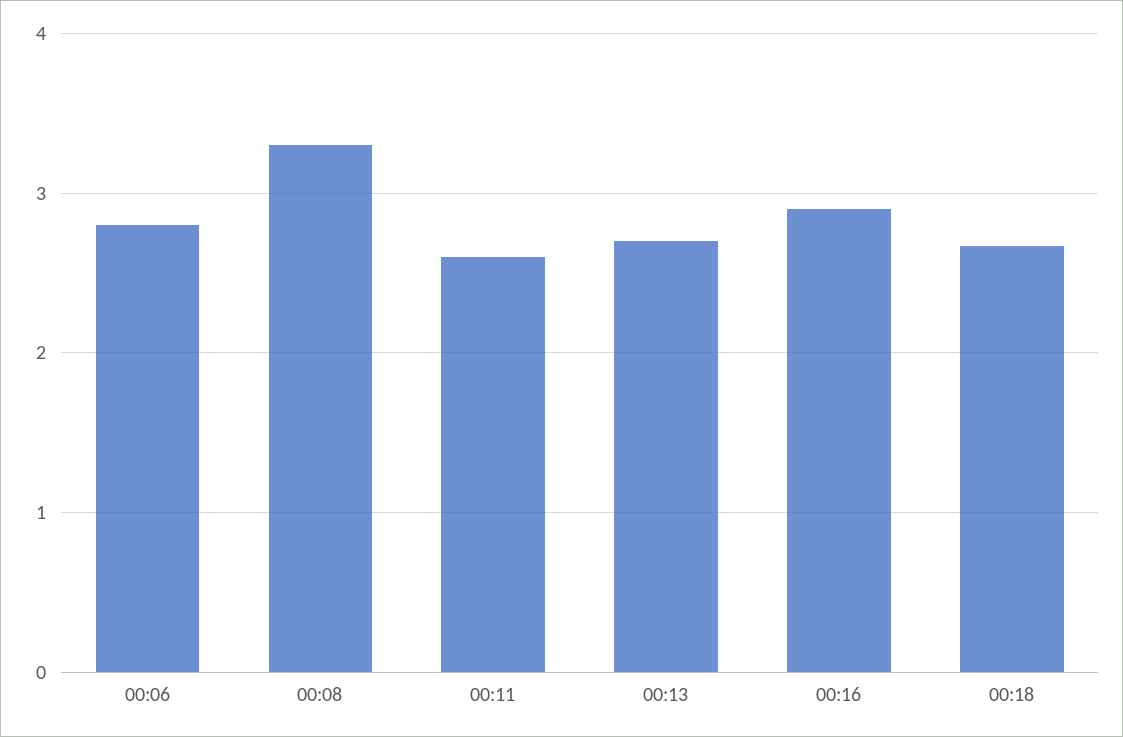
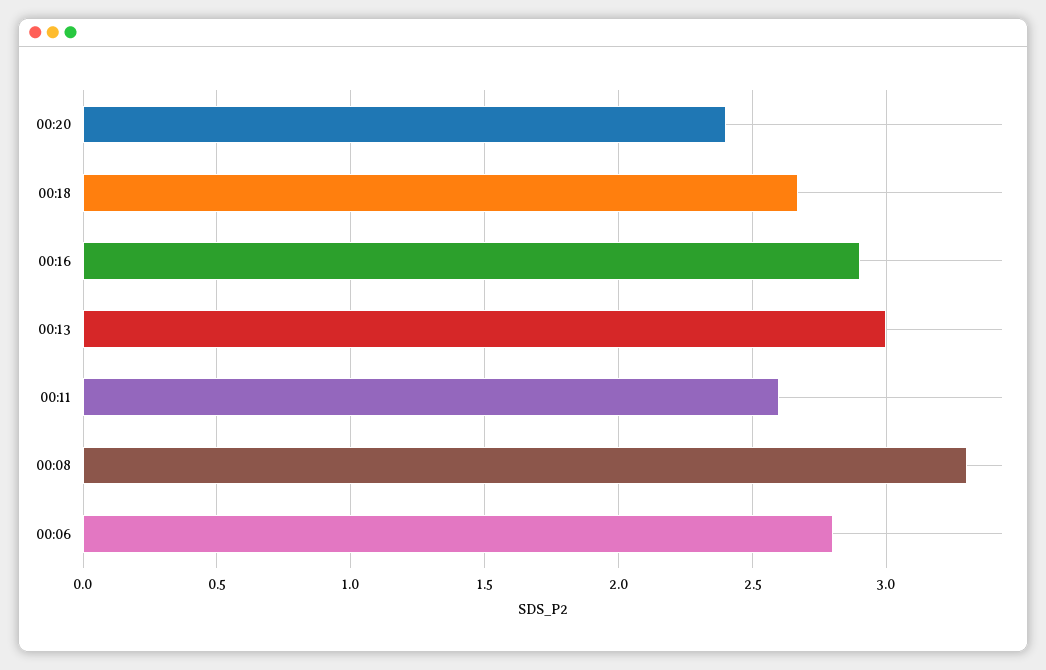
00:13: 2.7 -> 3
00:20: none -> 2.4

